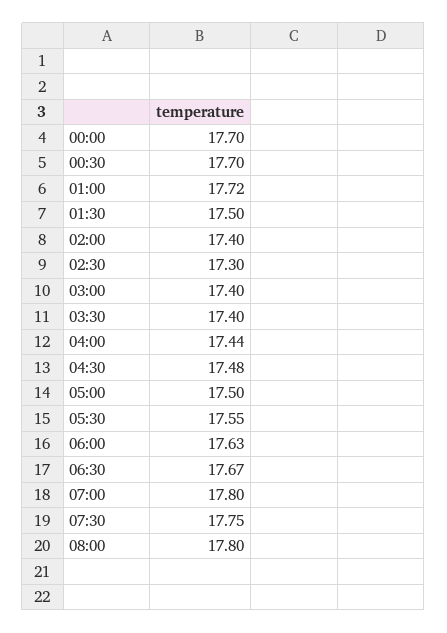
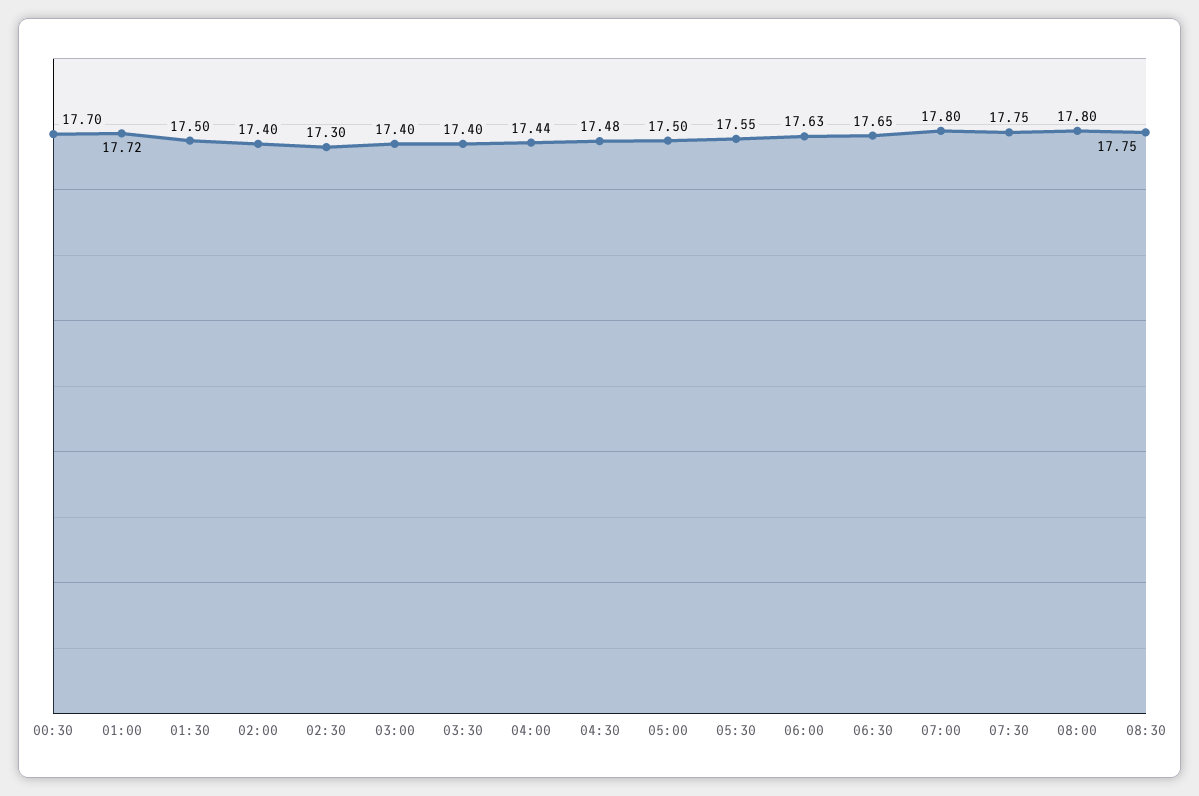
00:00: 17.7 -> none
06:30: 17.67 -> 17.65
08:30: none -> 17.75

